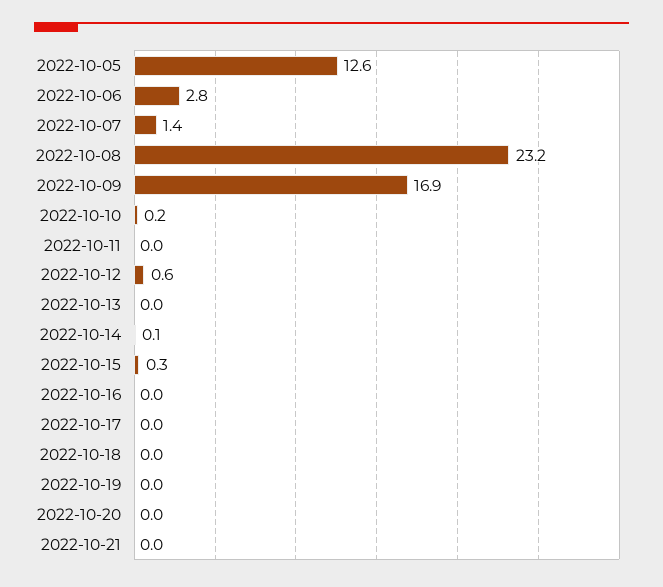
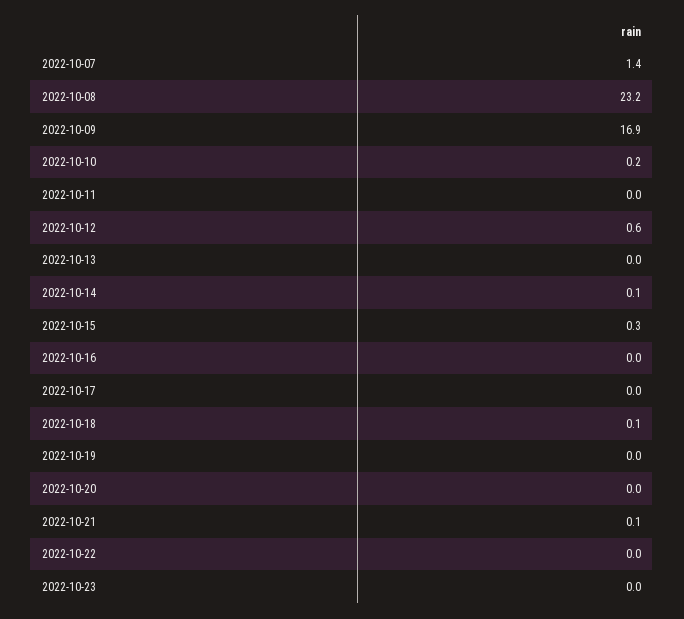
2022-10-05: 12.6 -> none
2022-10-06: 2.8 -> none
2022-10-18: 0 -> 0.1
2022-10-21: 0 -> 0.1
2022-10-22: none -> 0
2022-10-23: none -> 0

